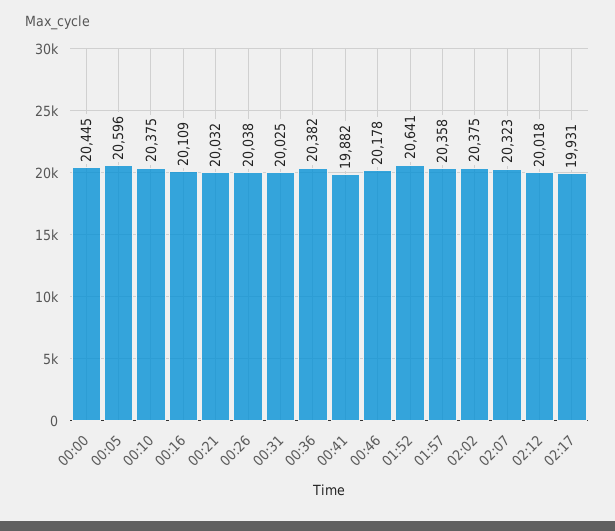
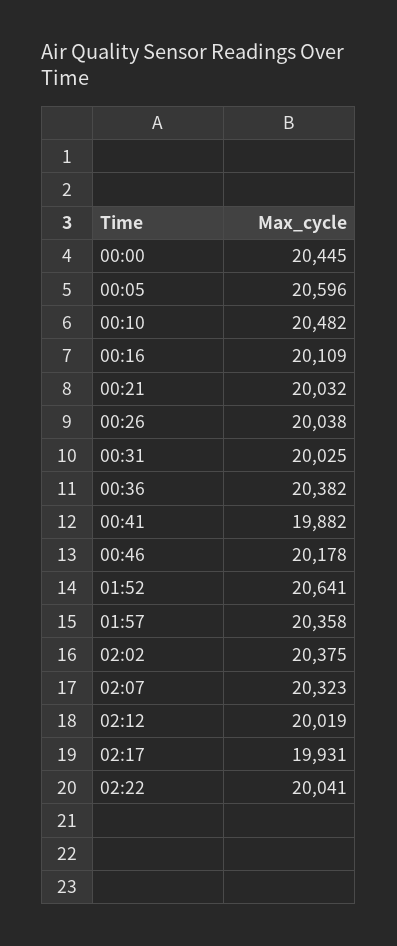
00:10: 20375 -> 20482
02:12: 20018 -> 20019
02:22: none -> 20041

